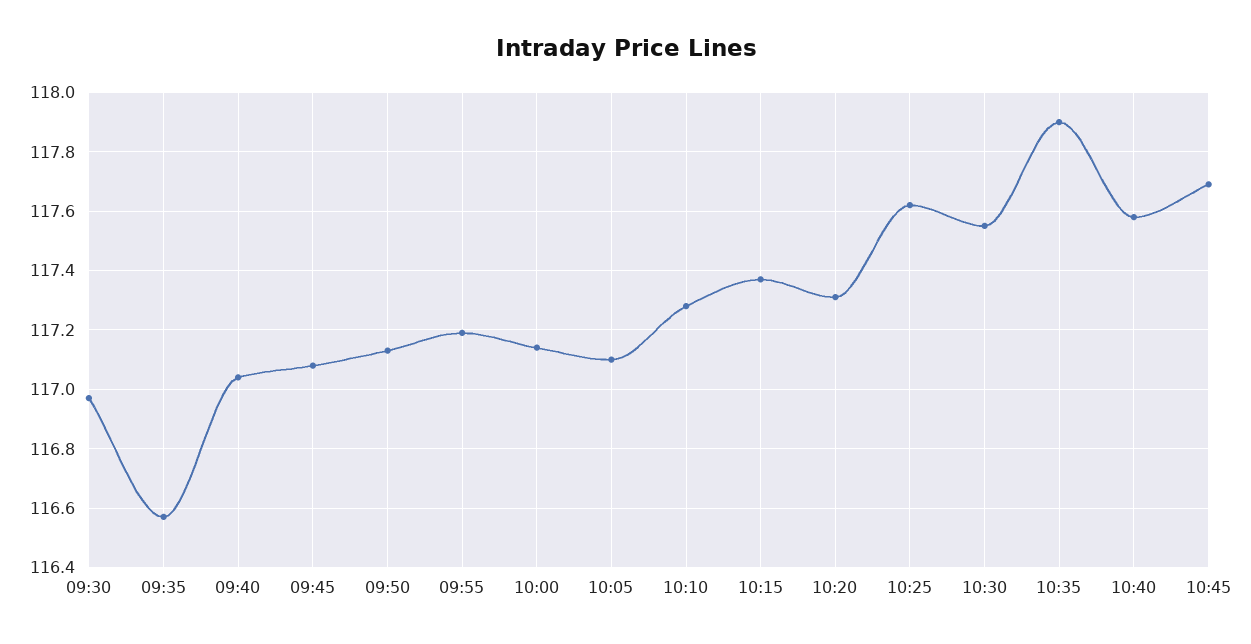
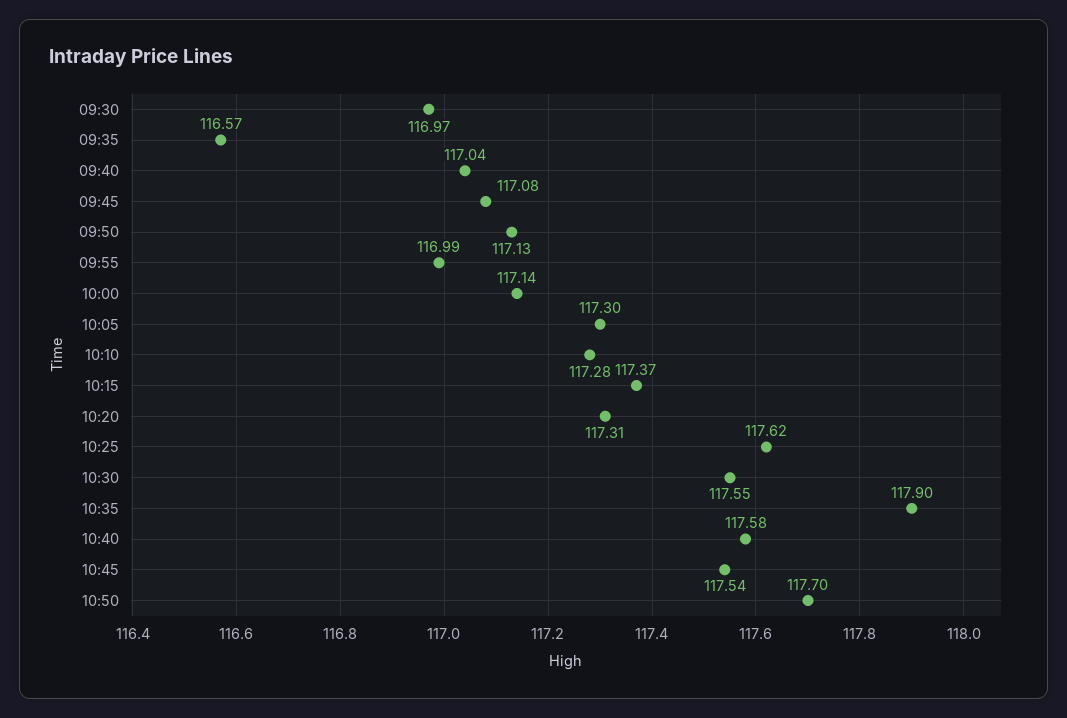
09:55: 117.2 -> 116.99
10:05: 117.1 -> 117.3
10:45: 117.7 -> 117.54
10:50: none -> 117.7

